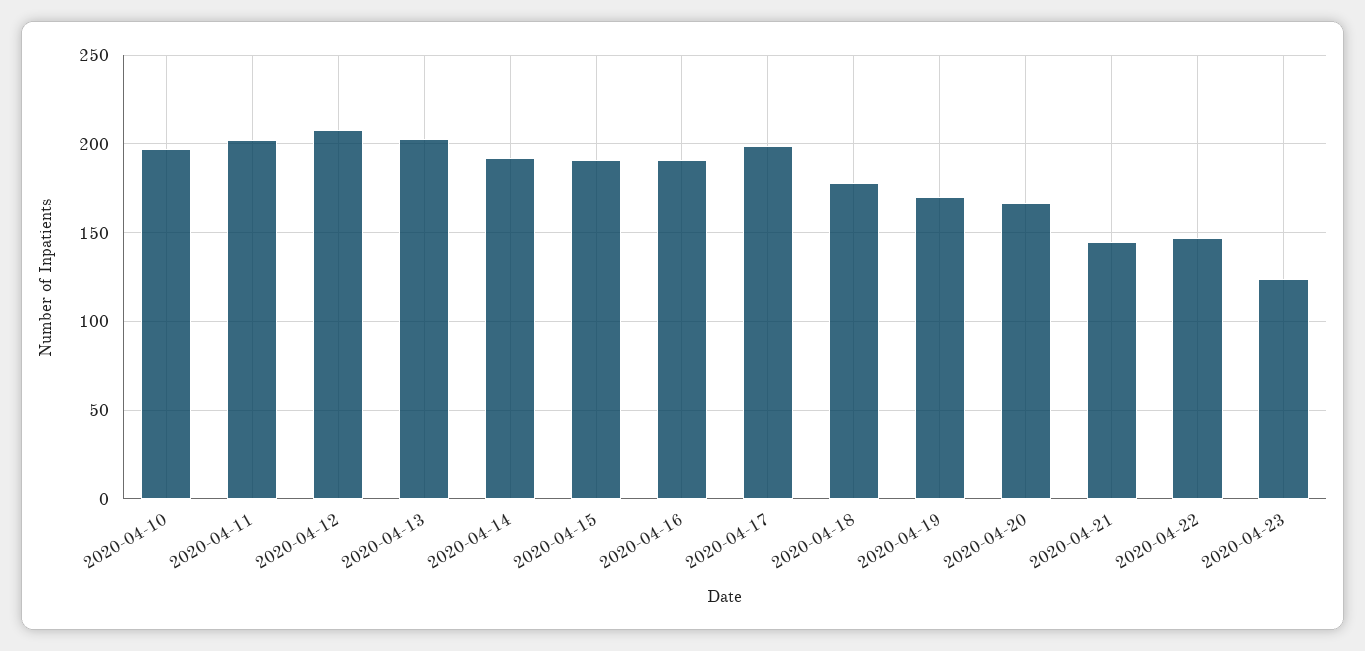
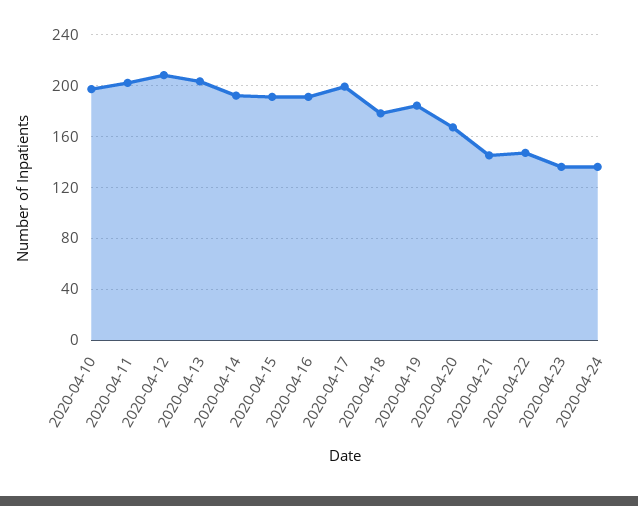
2020-04-19: 170 -> 185
2020-04-23: 125 -> 135
2020-04-24: none -> 135

